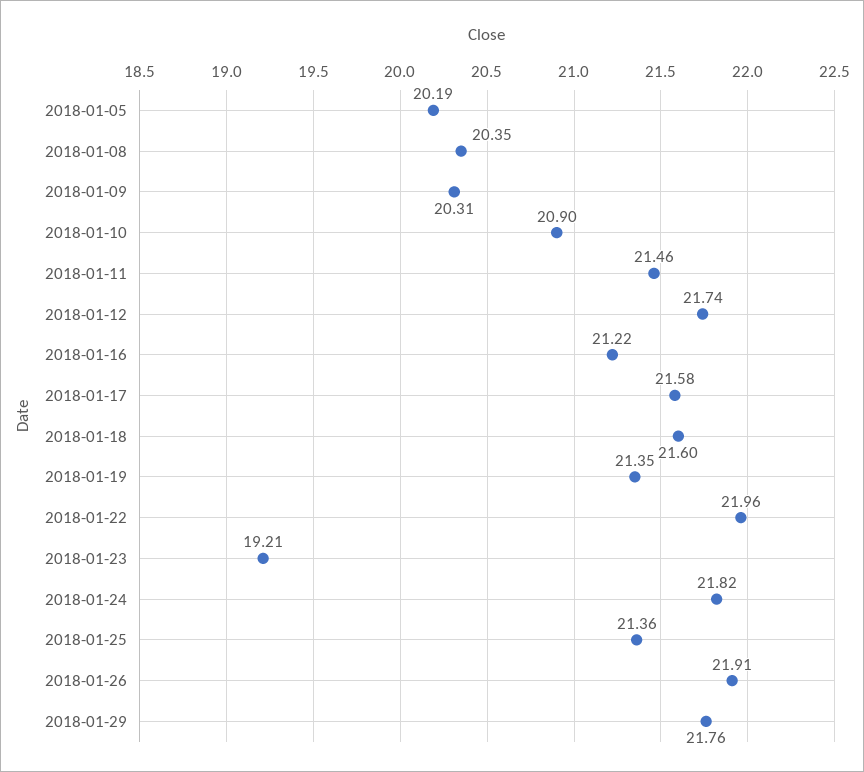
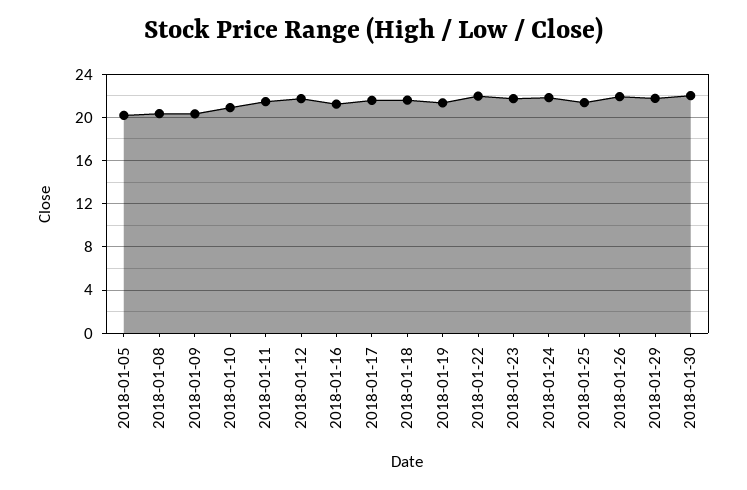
2018-01-23: 19.21 -> 22
2018-01-30: none -> 22

